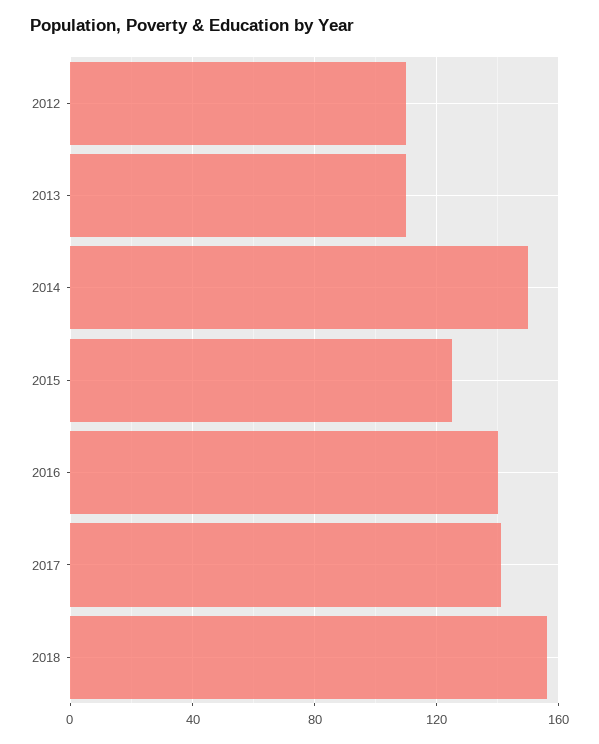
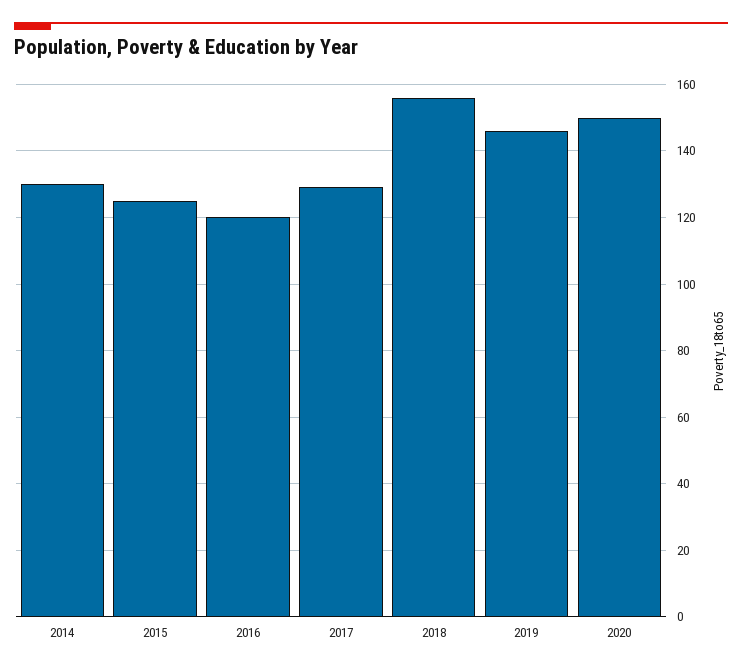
2012: 110 -> none
2013: 110 -> none
2014: 150 -> 130
2016: 140 -> 120
2017: 140 -> 130
2019: none -> 145
2020: none -> 150

